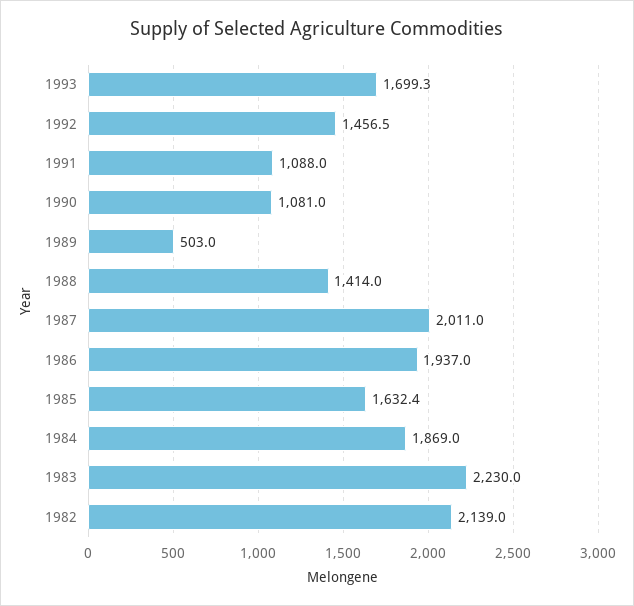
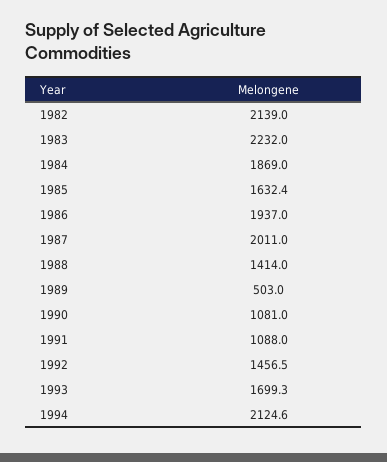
1983: 2230 -> 2232
1994: none -> 2124.6

